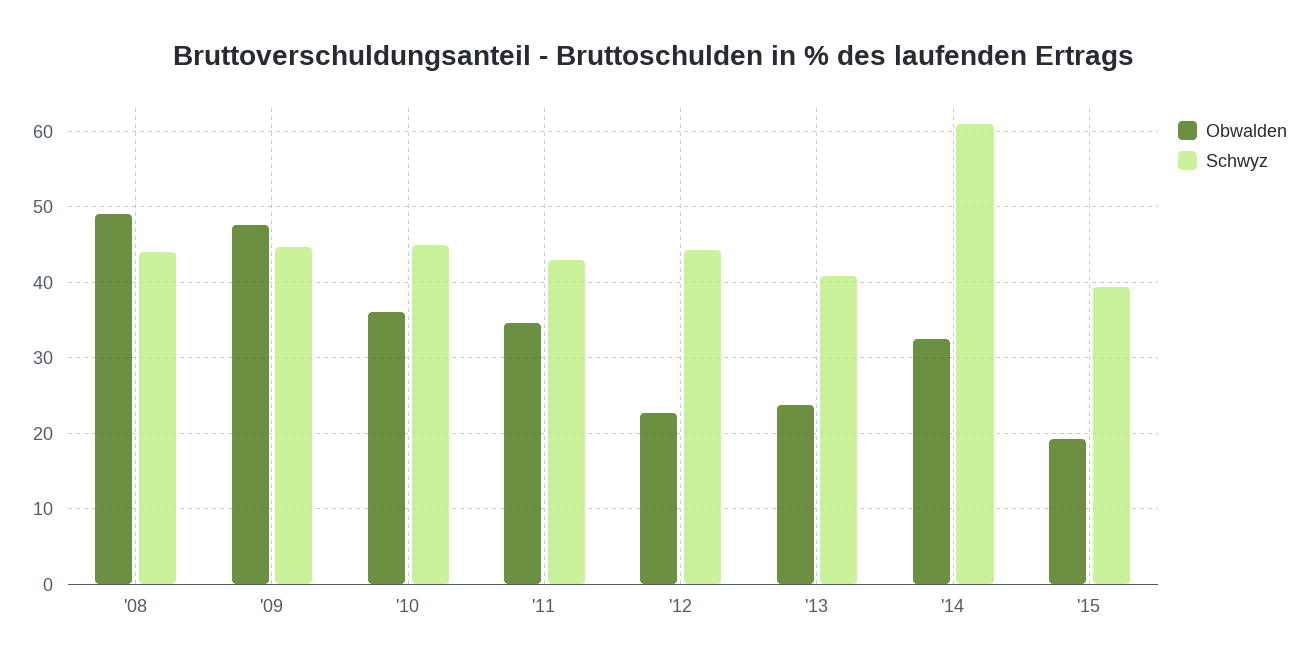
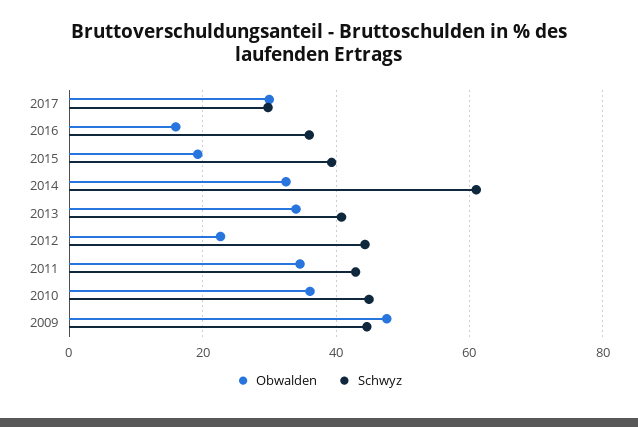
Obwalden, '08: 49 -> none
Schwyz, '08: 44 -> none
Obwalden, '13: 24 -> 34
Obwalden, 2017: none -> 30
Schwyz, 2017: none -> 30
Obwalden, 2016: none -> 16
Schwyz, 2016: none -> 36

